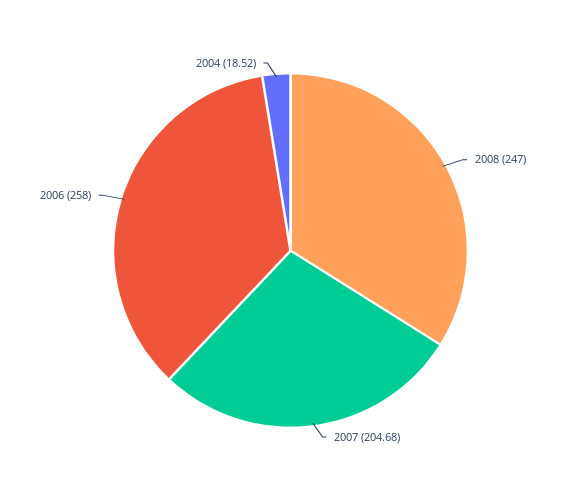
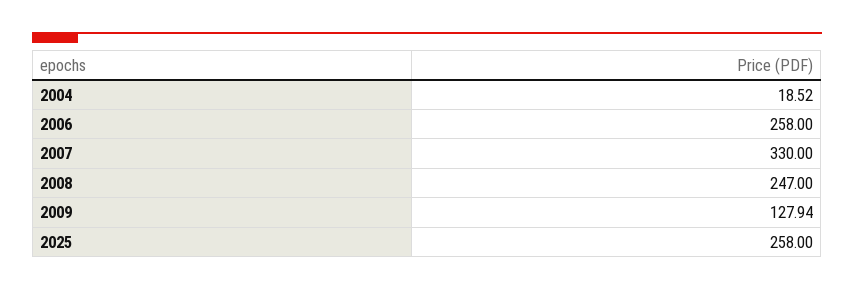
2007: 204.68 -> 330
2009: none -> 127.94
2025: none -> 258

